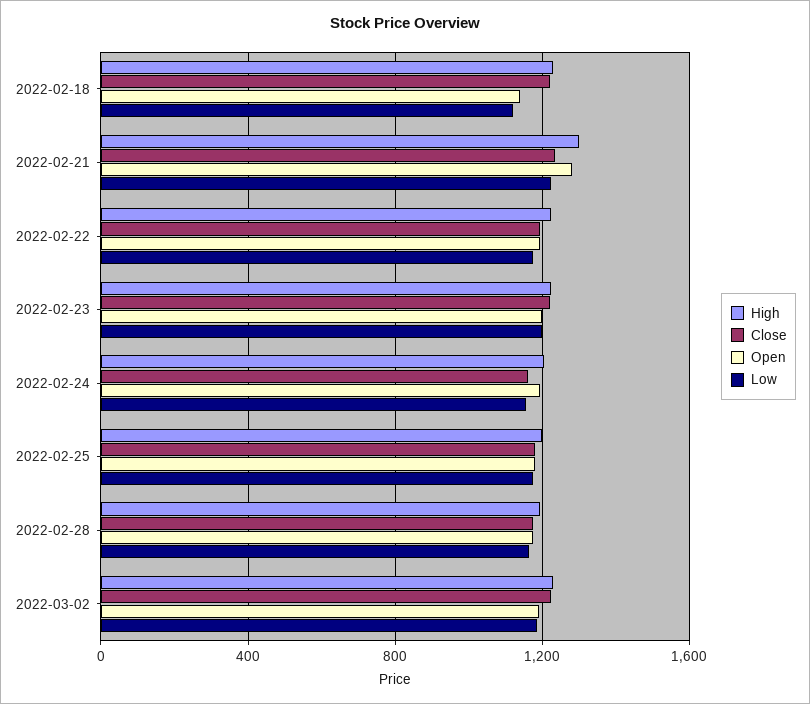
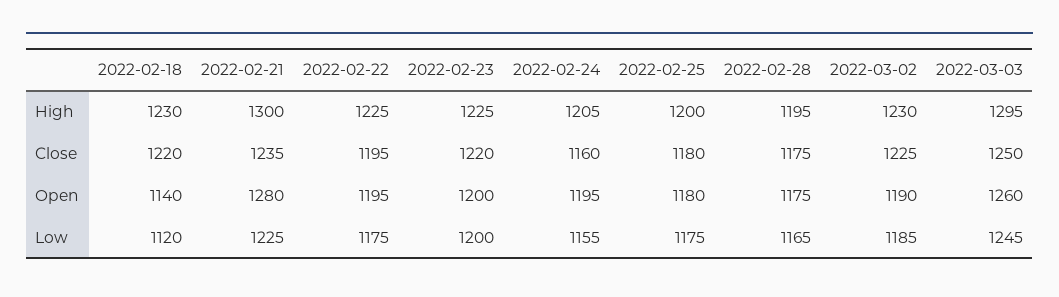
High, 2022-03-03: none -> 1295
Close, 2022-03-03: none -> 1250
Open, 2022-03-03: none -> 1260
Low, 2022-03-03: none -> 1245

